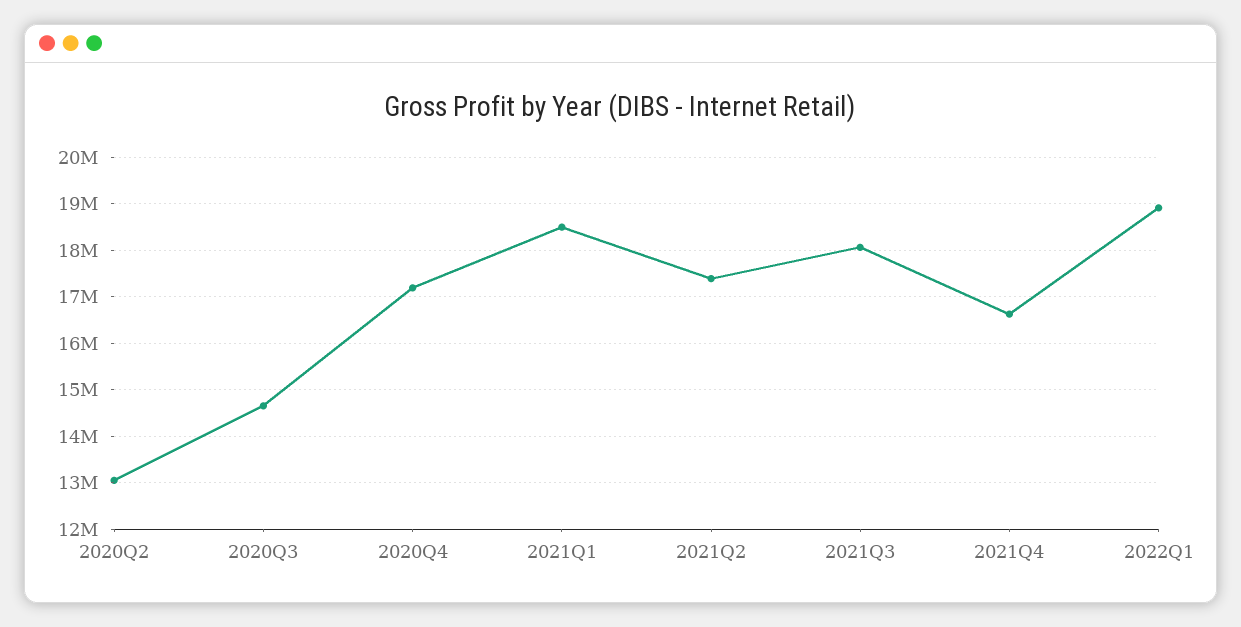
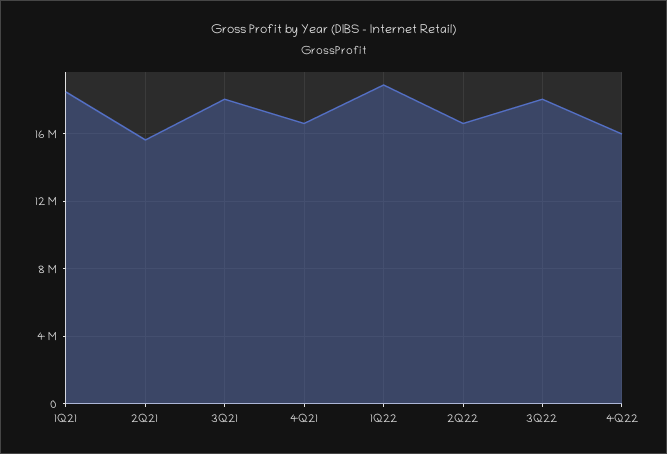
2020Q2: 13000000 -> none
2020Q3: 14600000 -> none
2020Q4: 17200000 -> none
2021Q2: 17400000 -> 15500000
2Q22: none -> 16500000
3Q22: none -> 18000000
4Q22: none -> 16000000

